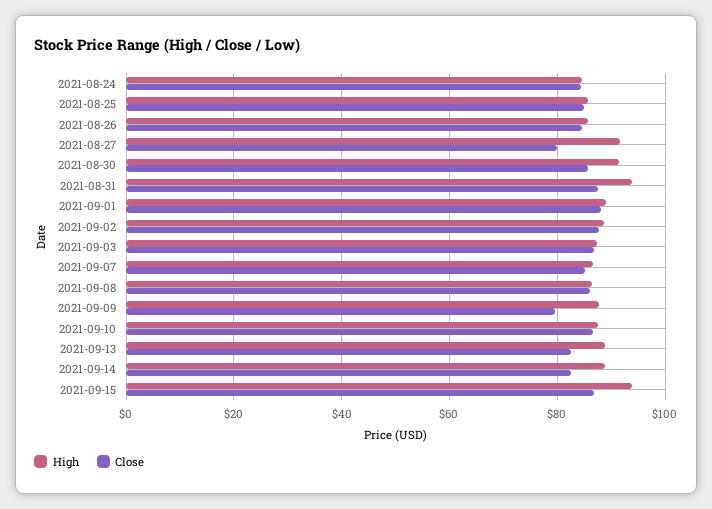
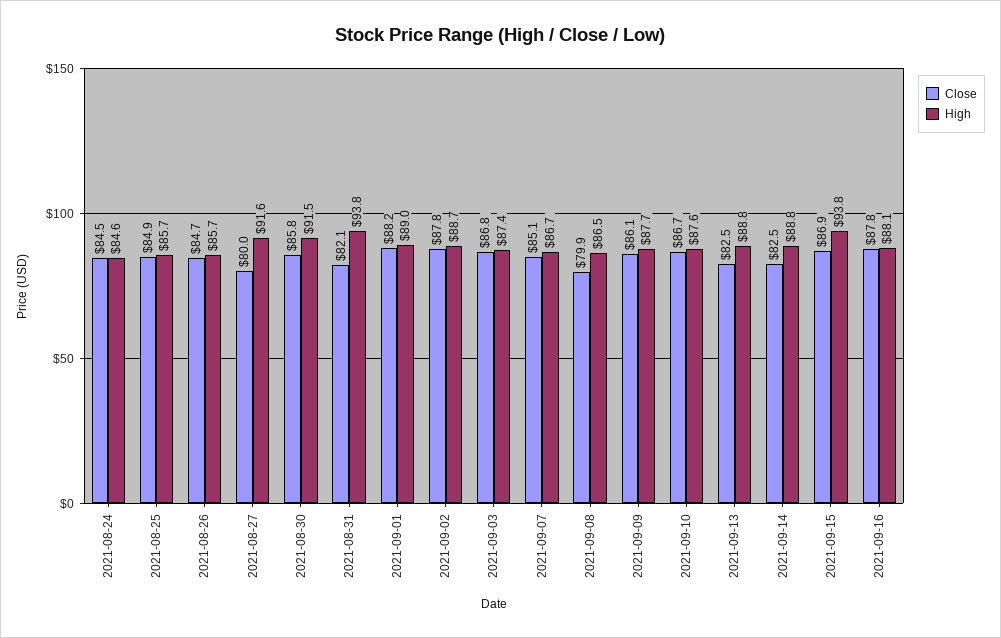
Close, 2021-08-31: 88 -> 82.1
Close, 2021-09-08: 86 -> 79.9
Close, 2021-09-09: 80 -> 86.1
Close, 2021-09-16: none -> 87.8
High, 2021-09-16: none -> 88.1

